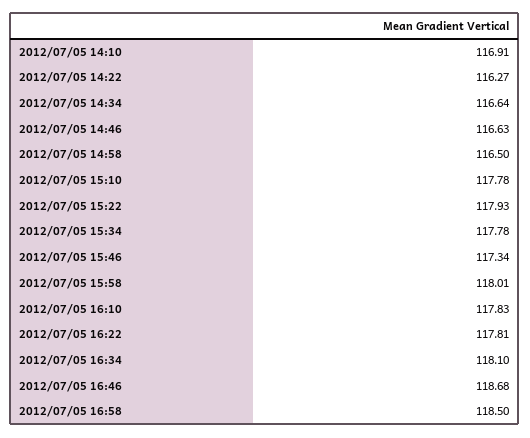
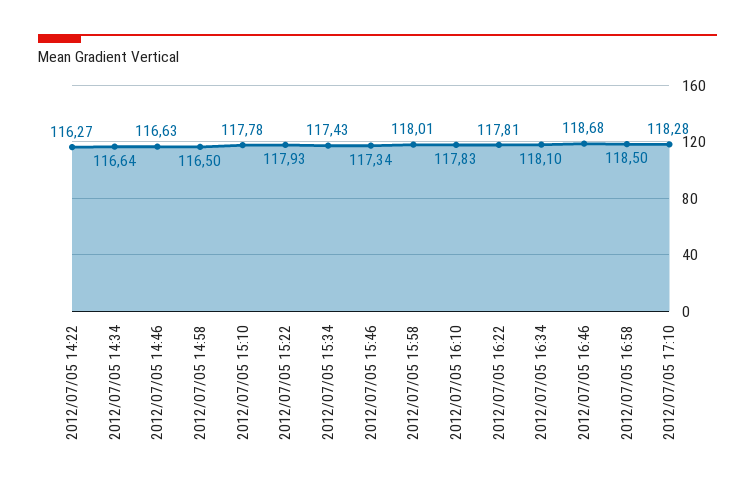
2012/07/05 14:10: 116.91 -> none
2012/07/05 15:34: 117.78 -> 117.43
2012/07/05 17:10: none -> 118.28

